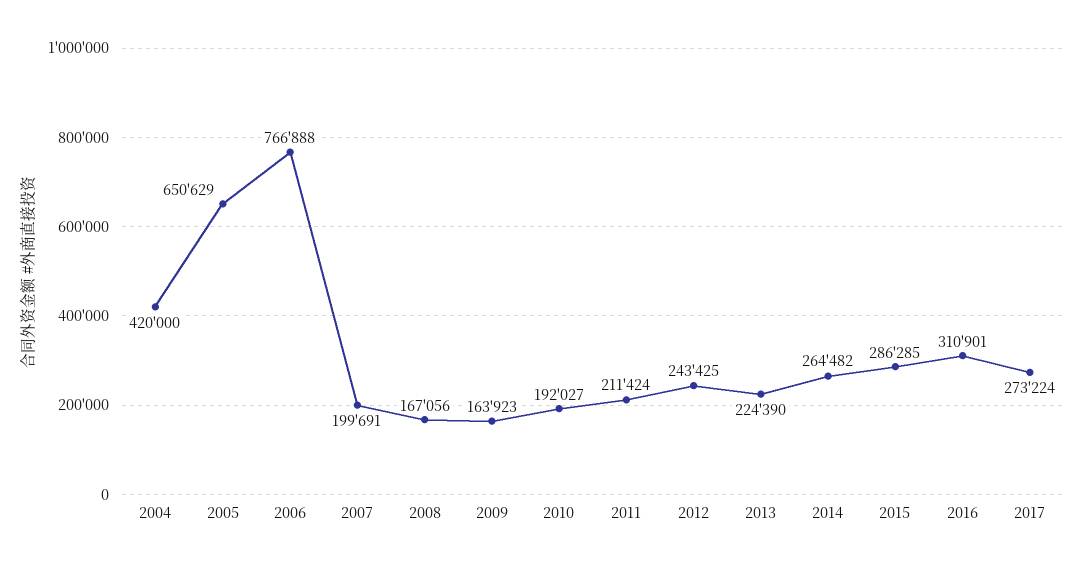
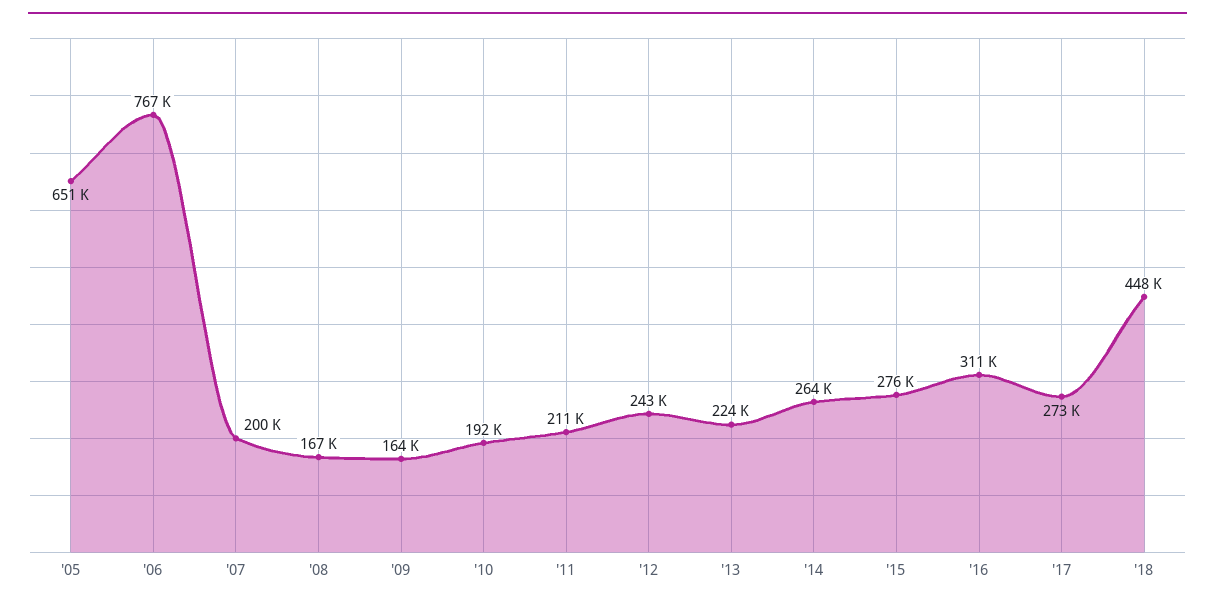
2004: 420000 -> none
2015: 286285 -> 276000
'18: none -> 448000

